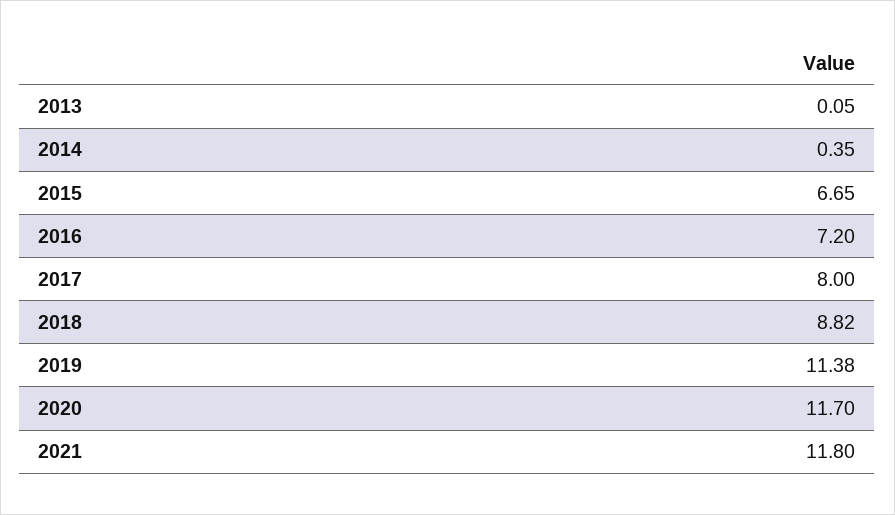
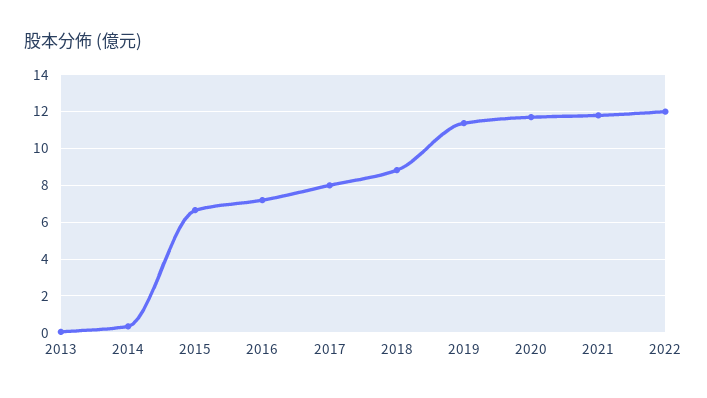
2022: none -> 12

